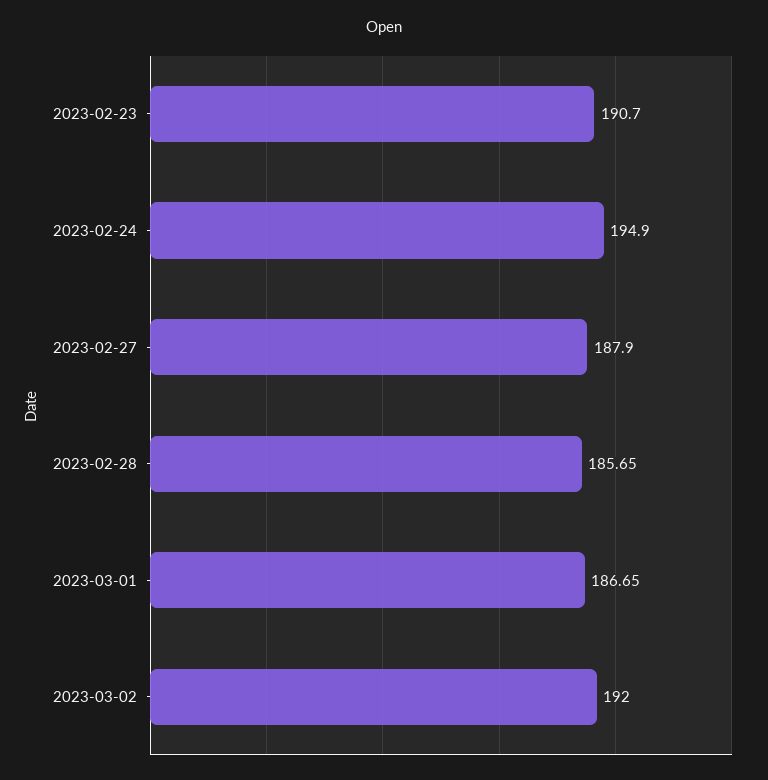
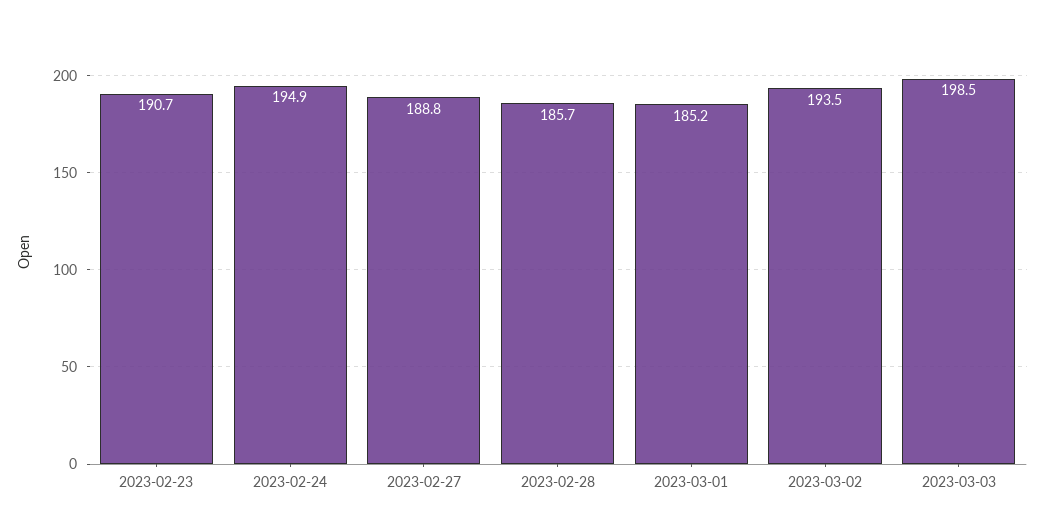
2023-02-27: 187.9 -> 188.8
2023-03-01: 186.65 -> 185.2
2023-03-02: 192 -> 193.5
2023-03-03: none -> 198.5

